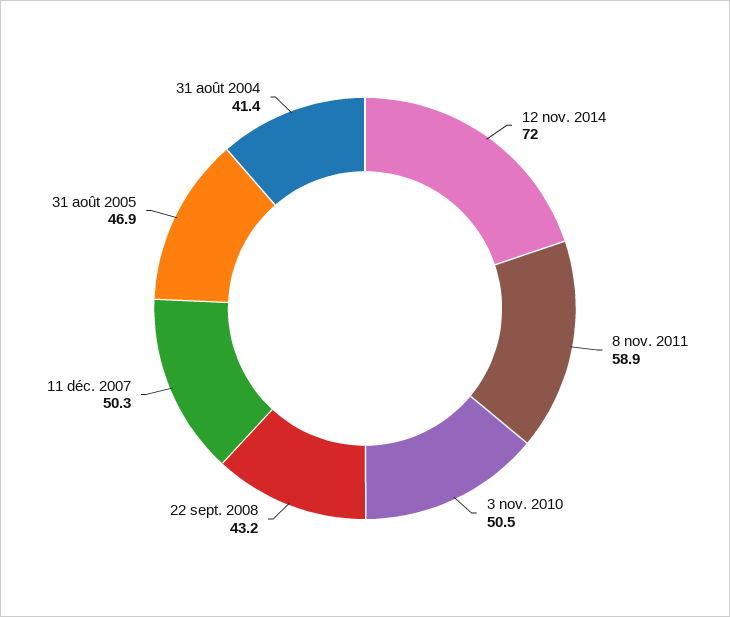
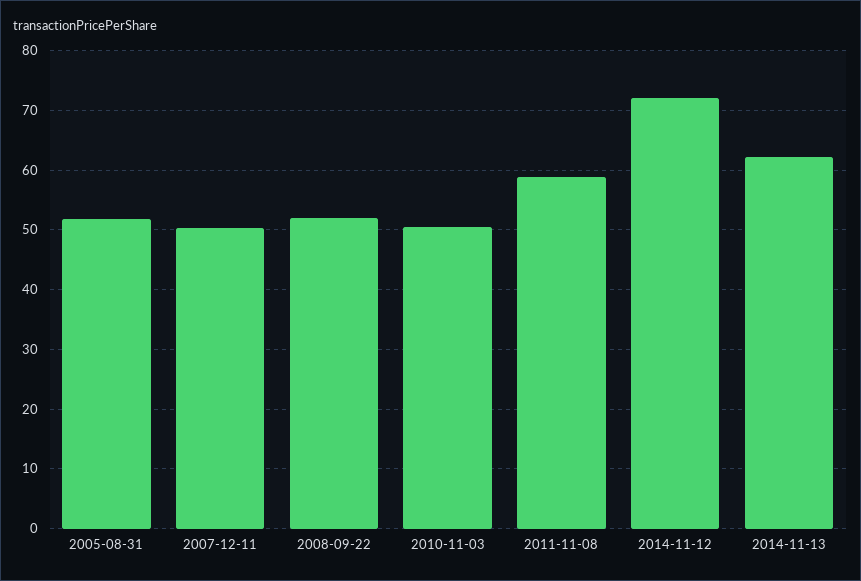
22 sept. 2008: 43.2 -> 52
31 août 2005: 46.9 -> 52
31 août 2004: 41.4 -> none
2014-11-13: none -> 62

